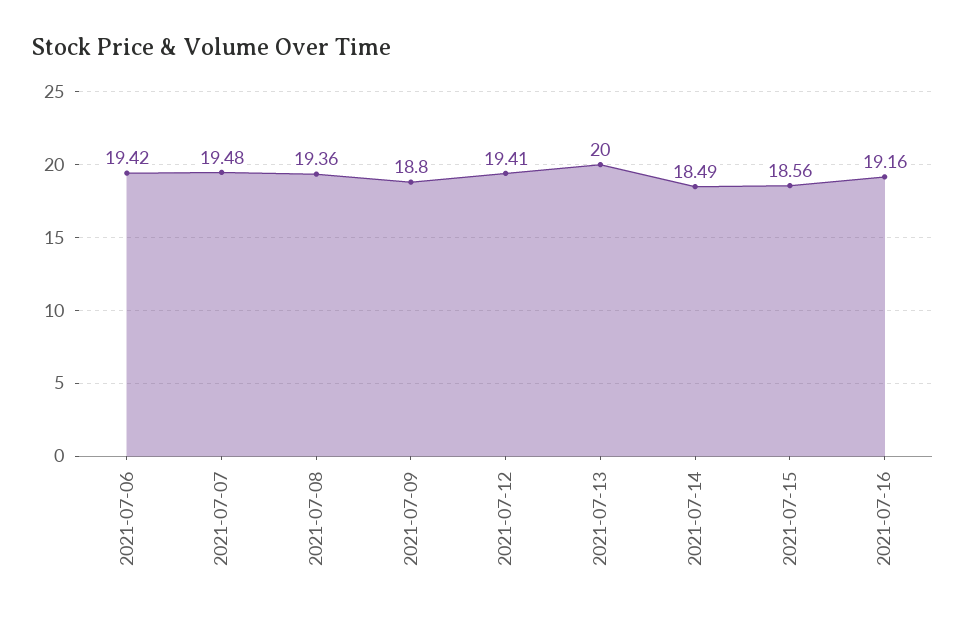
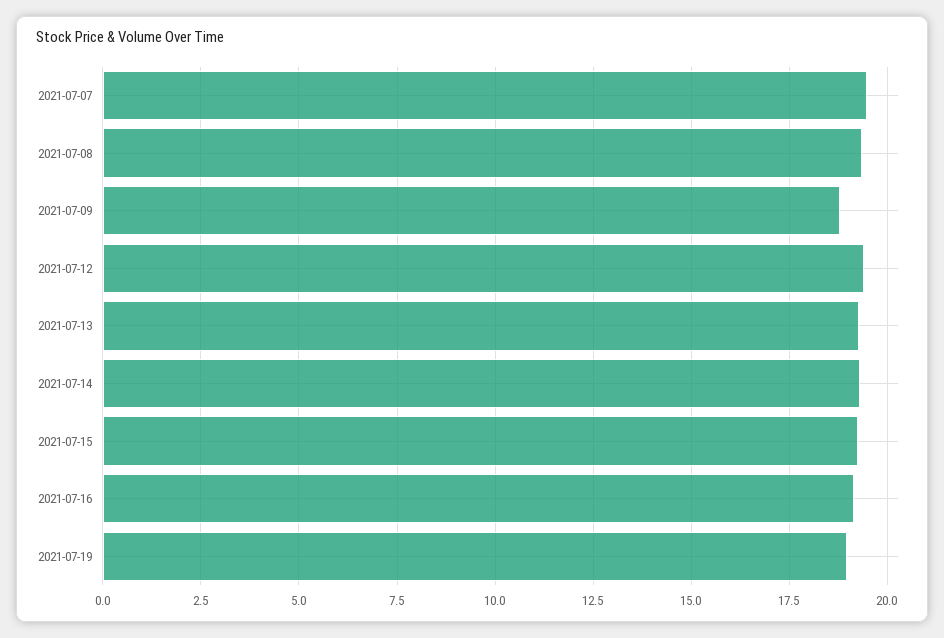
2021-07-06: 19.42 -> none
2021-07-13: 20 -> 19.25
2021-07-14: 18.49 -> 19.25
2021-07-15: 18.56 -> 19.25
2021-07-19: none -> 19

